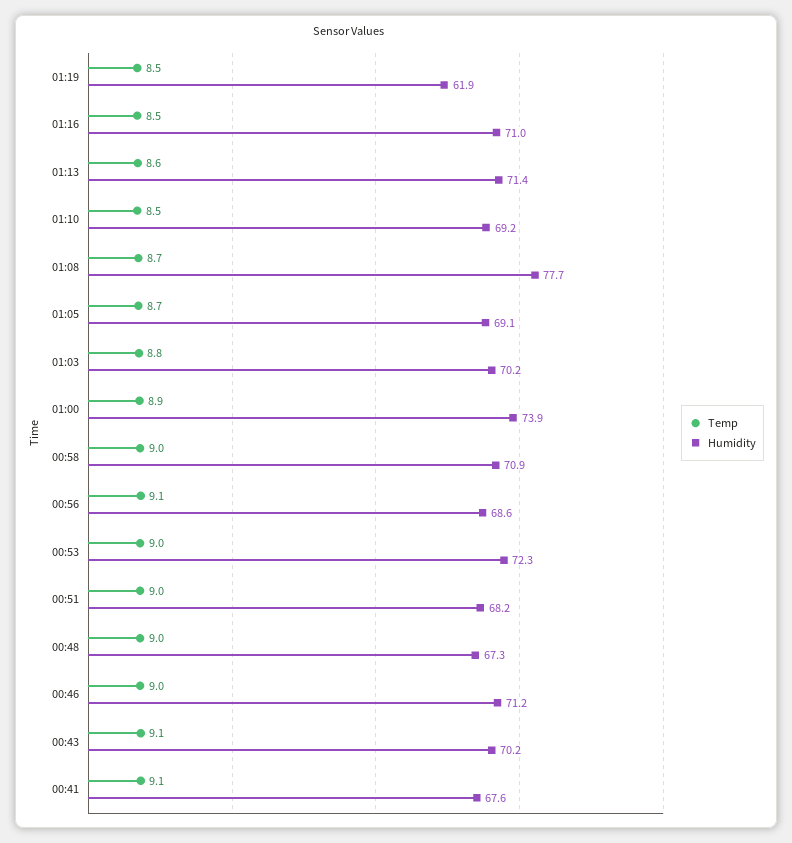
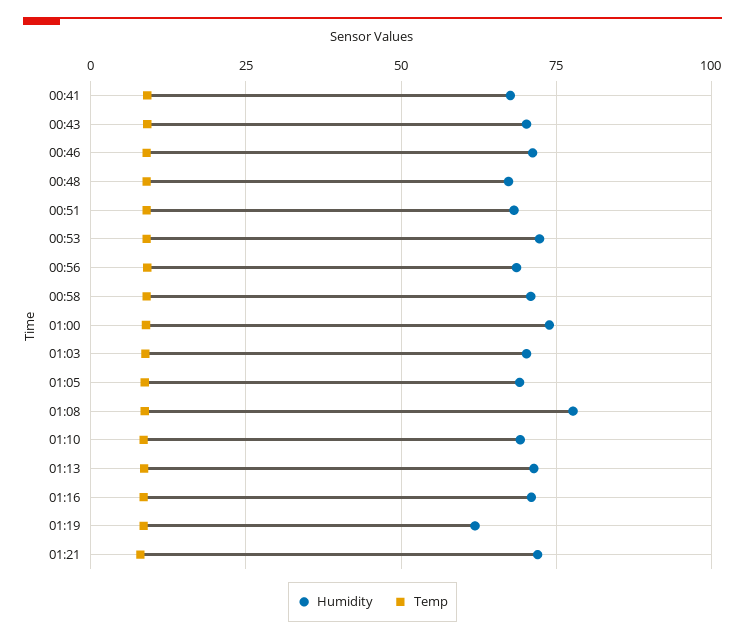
Humidity, 01:21: none -> 72.5
Temp, 01:21: none -> 7.5

